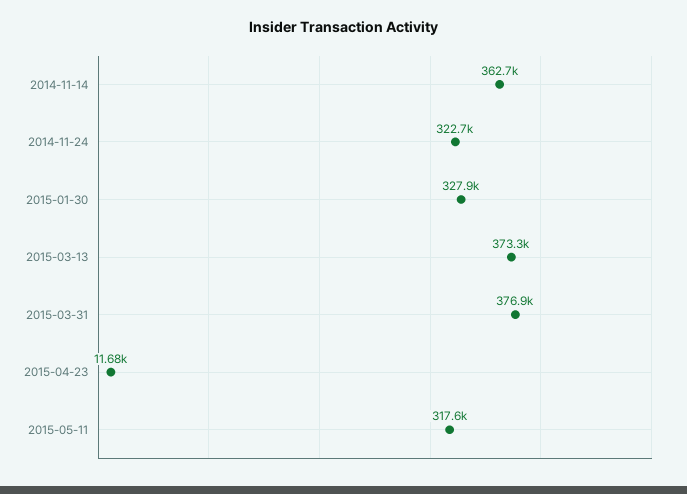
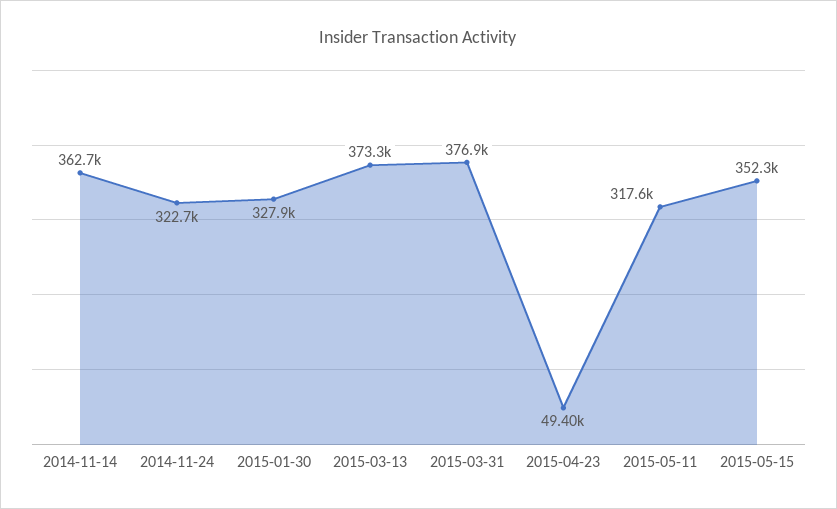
2015-04-23: 11680 -> 49400
2015-05-15: none -> 352300

